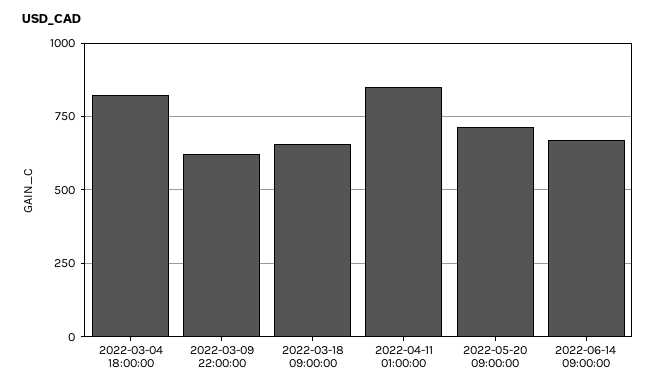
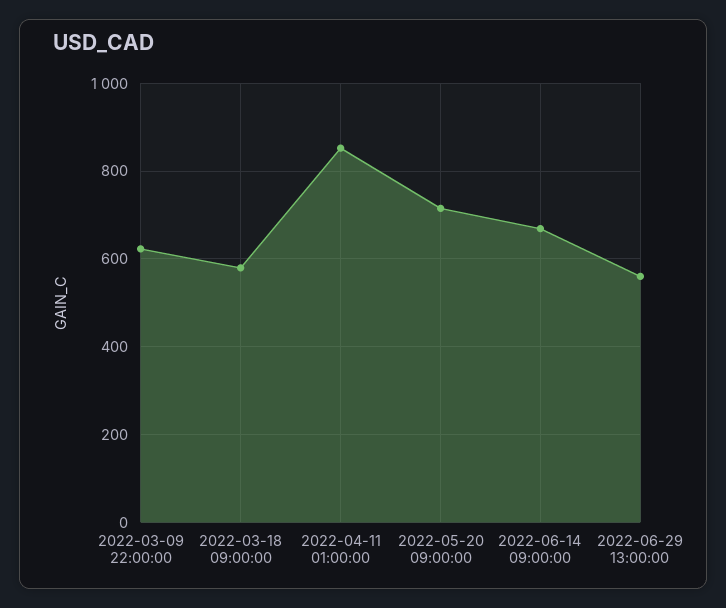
2022-03-04 18:00:00: 825 -> none
2022-03-18 09:00:00: 650 -> 580
2022-06-29 13:00:00: none -> 560

